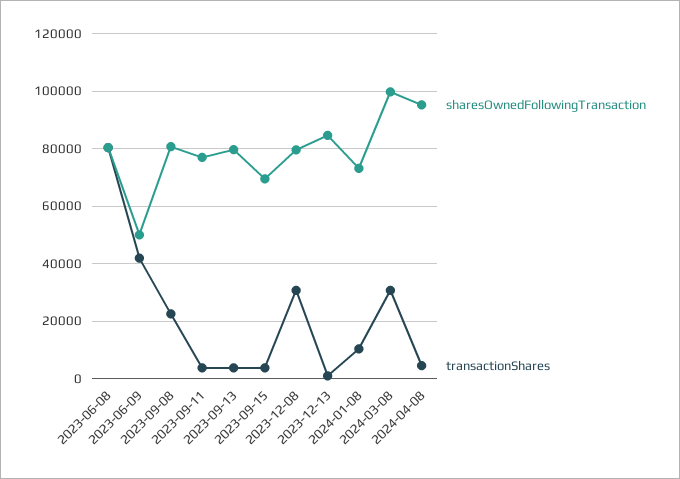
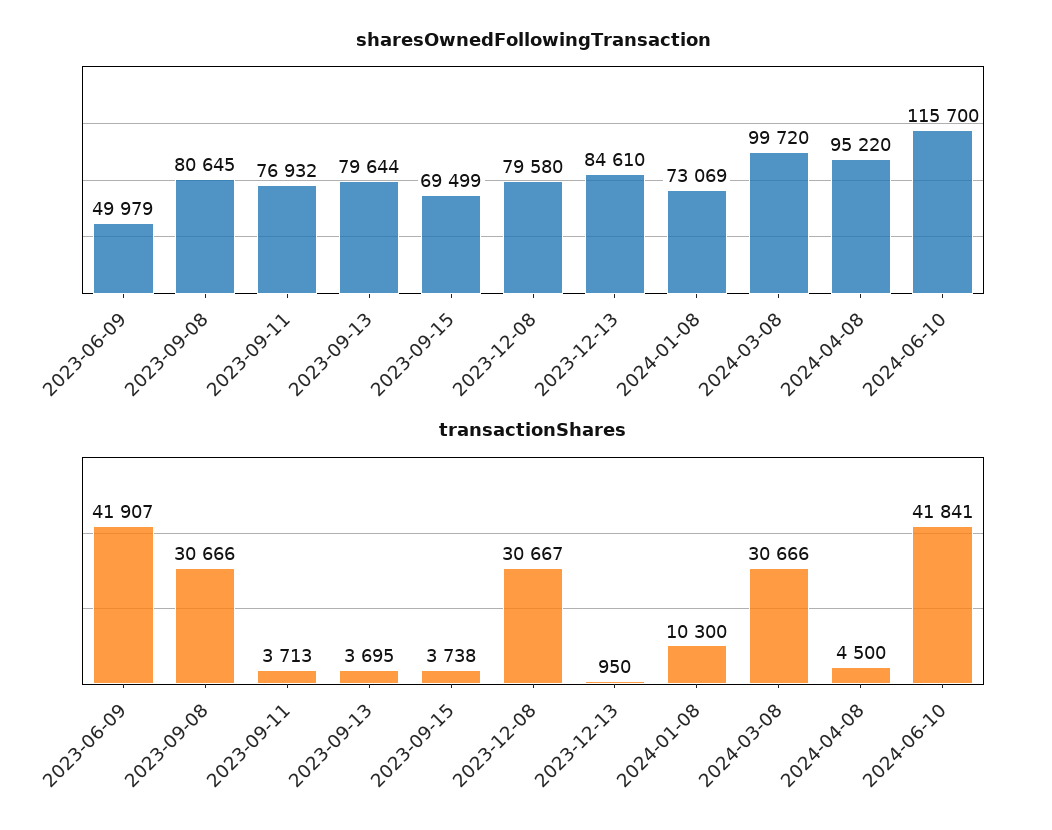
sharesOwnedFollowingTransaction, 2023-06-08: 80000 -> none
transactionShares, 2023-06-08: 80000 -> none
transactionShares, 2023-09-08: 22500 -> 30666
sharesOwnedFollowingTransaction, 2024-06-10: none -> 115700
transactionShares, 2024-06-10: none -> 41841

